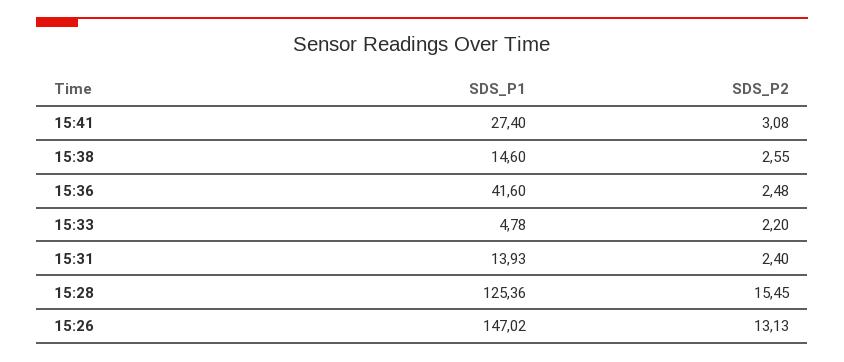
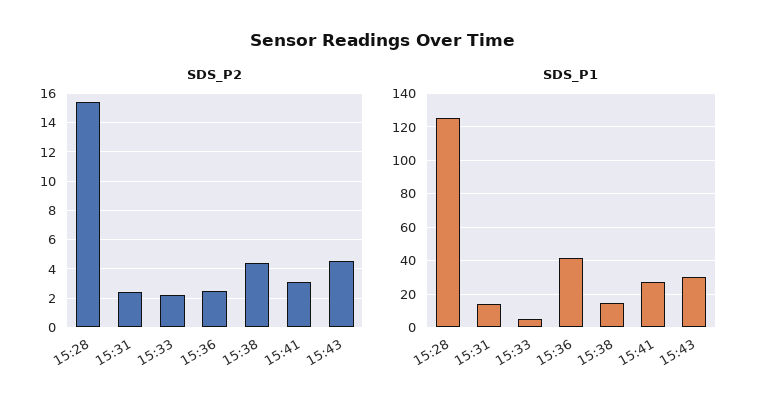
SDS_P2, 15:38: 2.55 -> 4.5
SDS_P1, 15:26: 147.02 -> none
SDS_P2, 15:26: 13.13 -> none
SDS_P2, 15:43: none -> 4.5
SDS_P1, 15:43: none -> 30

